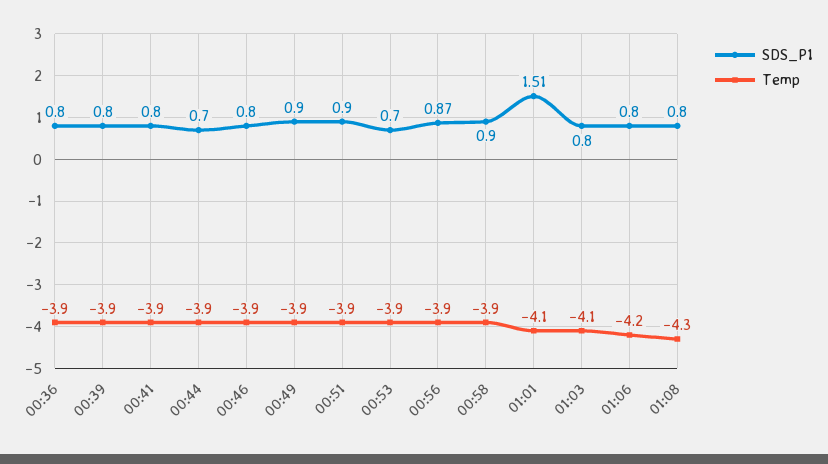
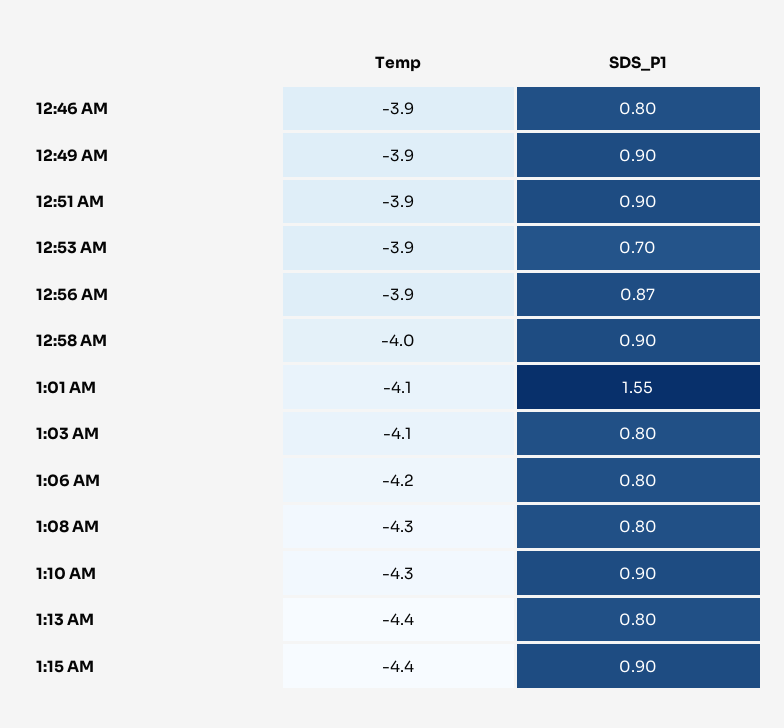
SDS_P1, 00:36: 0.8 -> none
Temp, 00:36: -3.9 -> none
SDS_P1, 00:39: 0.8 -> none
Temp, 00:39: -3.9 -> none
SDS_P1, 00:41: 0.8 -> none
Temp, 00:41: -3.9 -> none
SDS_P1, 00:44: 0.7 -> none
Temp, 00:44: -3.9 -> none
Temp, 00:58: -3.9 -> -4
SDS_P1, 01:01: 1.51 -> 1.55
Temp, 1:10 AM: none -> -4.3
SDS_P1, 1:10 AM: none -> 0.9
Temp, 1:13 AM: none -> -4.4
SDS_P1, 1:13 AM: none -> 0.8
Temp, 1:15 AM: none -> -4.4
SDS_P1, 1:15 AM: none -> 0.9

